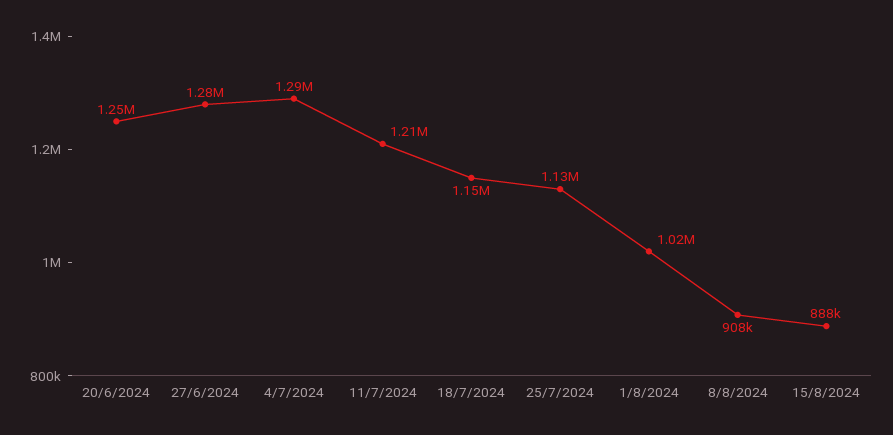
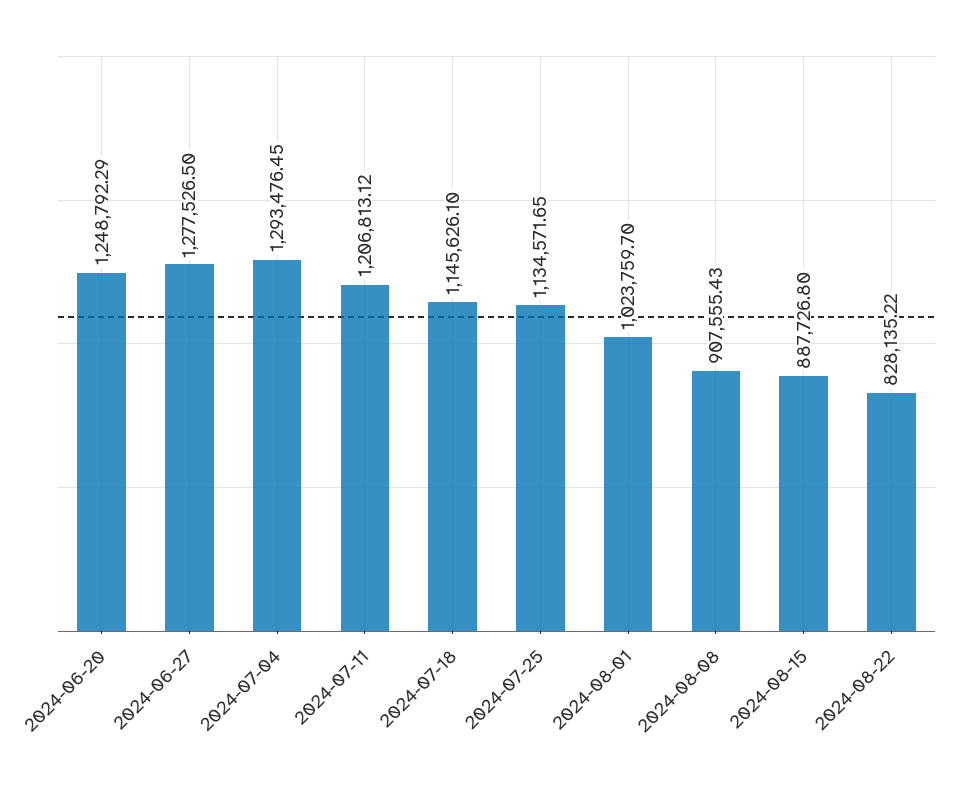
2024-08-22: none -> 828135.22

